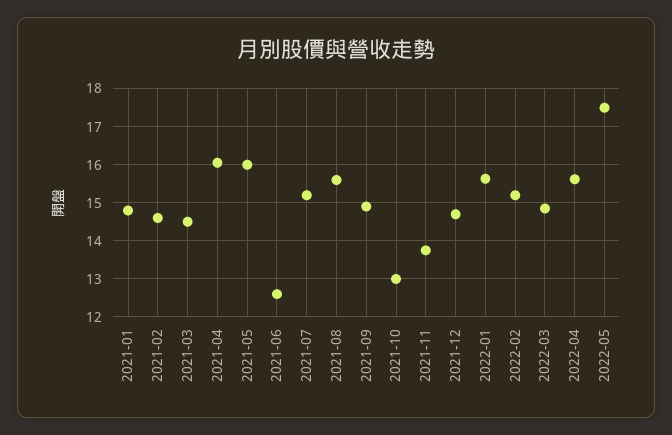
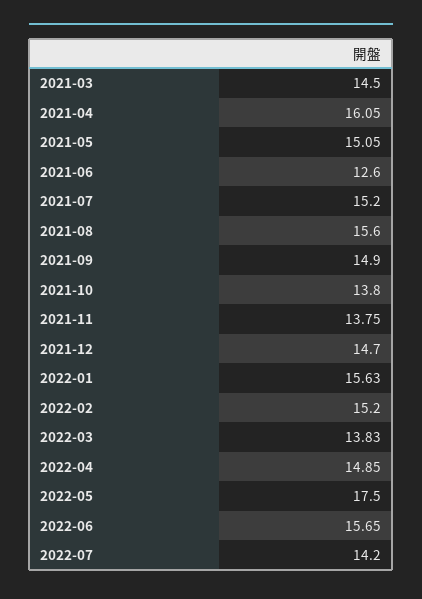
2021-01: 14.8 -> none
2021-02: 14.6 -> none
2021-05: 16 -> 15.05
2021-10: 13 -> 13.8
2022-03: 14.8 -> 13.83
2022-04: 15.6 -> 14.85
2022-06: none -> 15.65
2022-07: none -> 14.2

